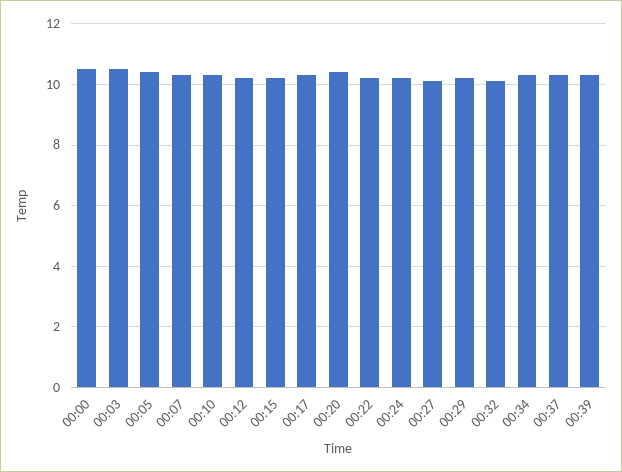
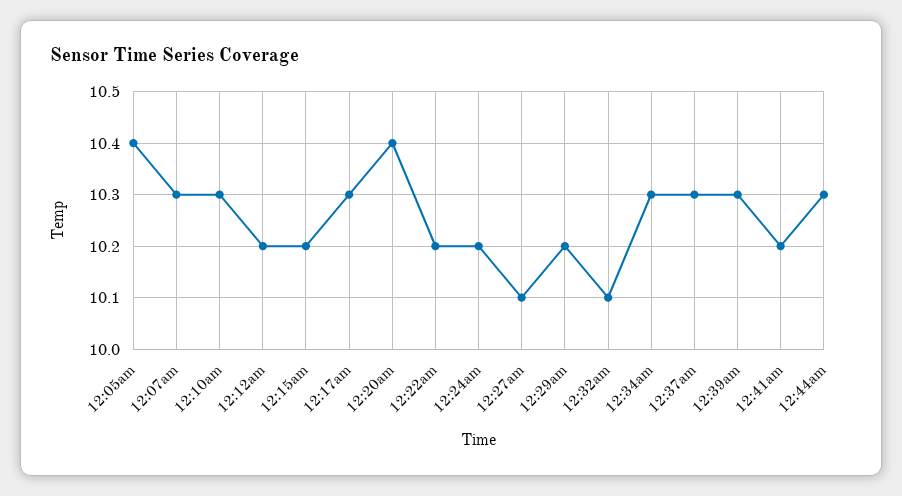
00:00: 10.5 -> none
00:03: 10.5 -> none
12:41am: none -> 10.2
12:44am: none -> 10.3

